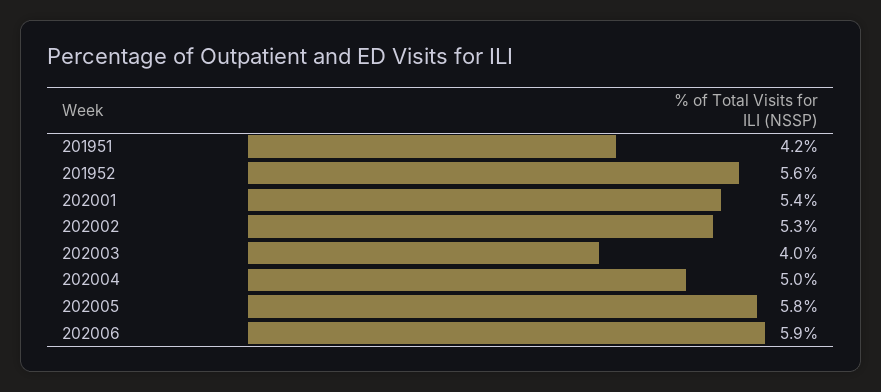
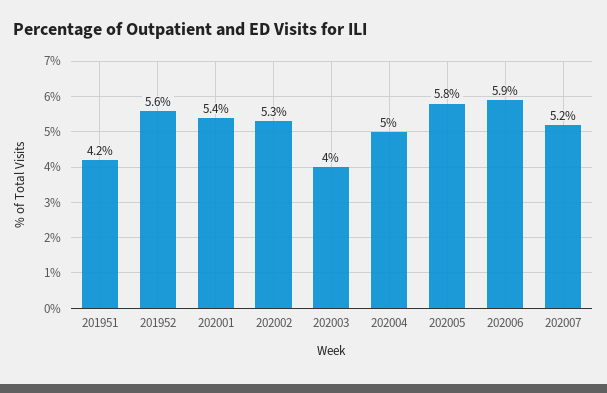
202007: none -> 5.2

